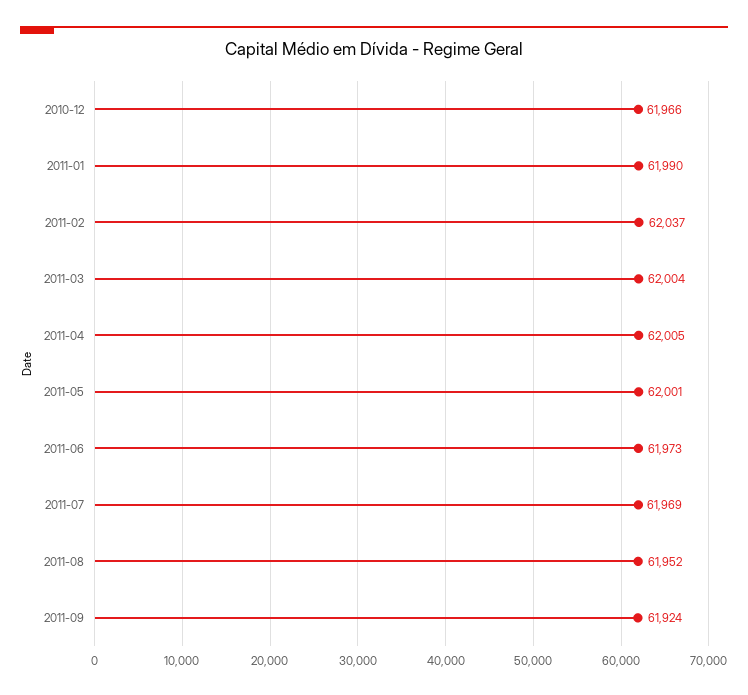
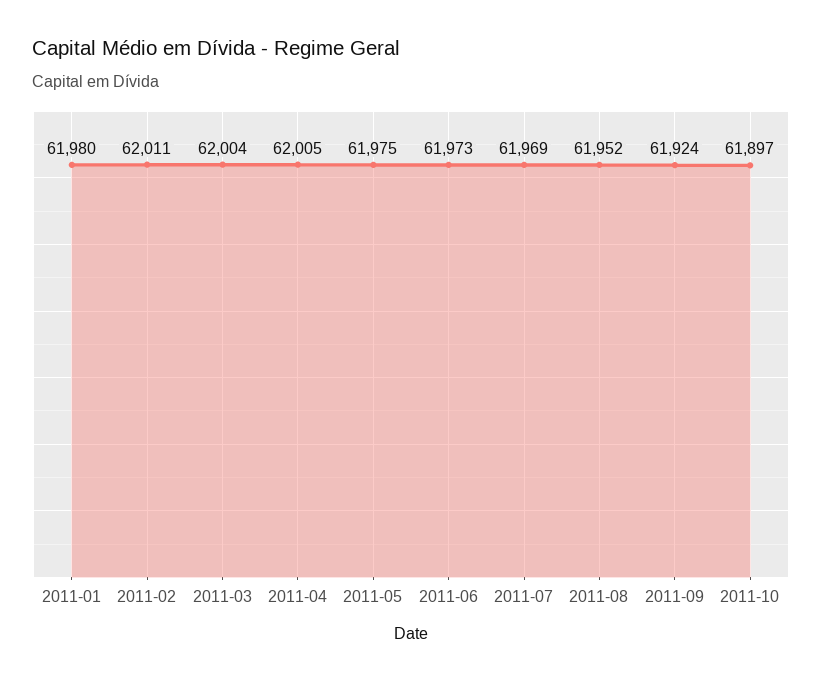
2010-12: 61966 -> none
2011-01: 61990 -> 61980
2011-02: 62037 -> 62011
2011-05: 62001 -> 61975
2011-10: none -> 61897

